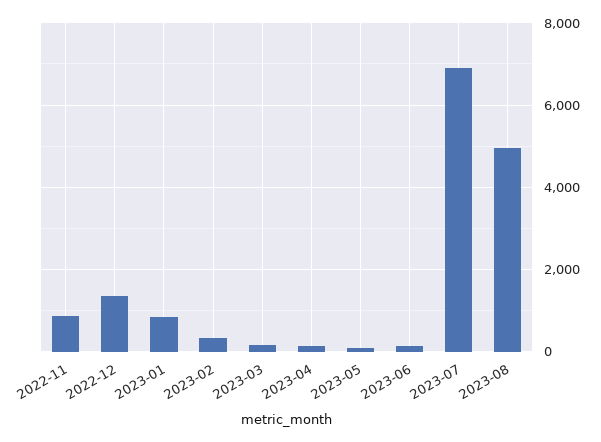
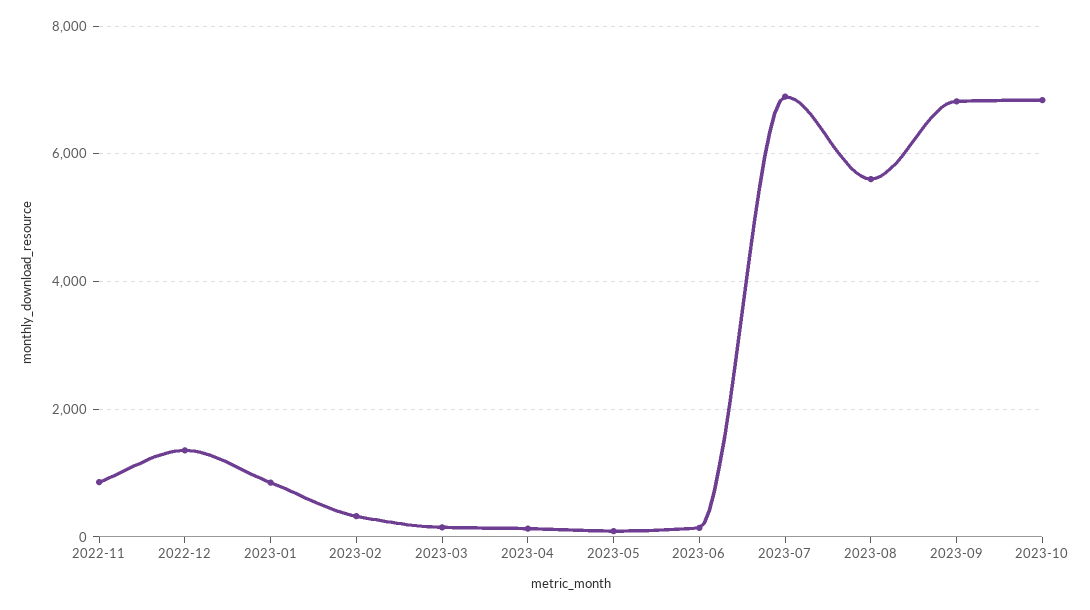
2023-08: 5000 -> 5600
2023-09: none -> 6800
2023-10: none -> 6800

